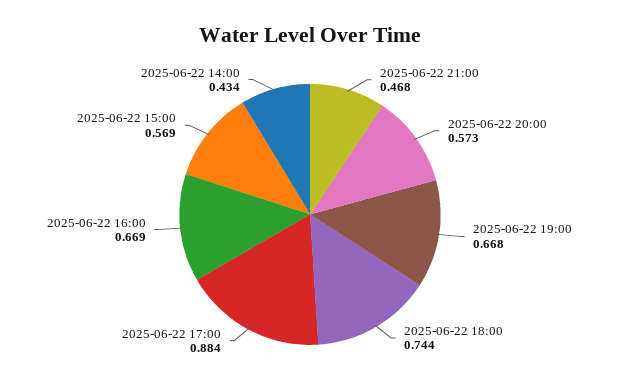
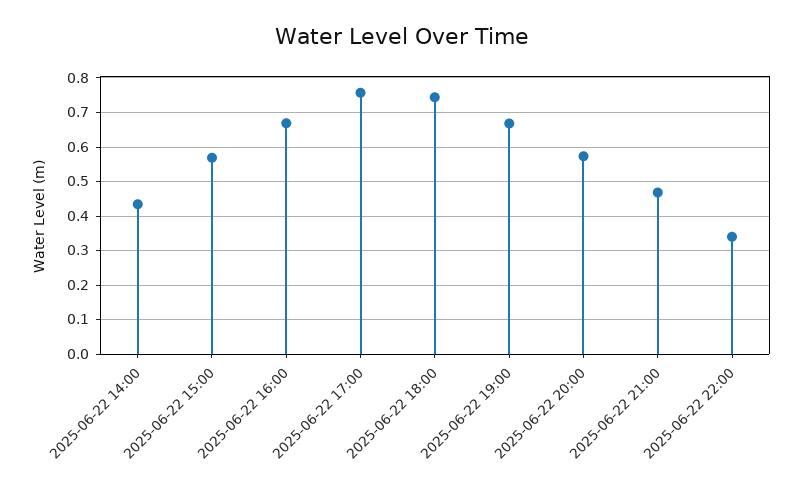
2025-06-22 17:00: 0.884 -> 0.76
2025-06-22 22:00: none -> 0.34

